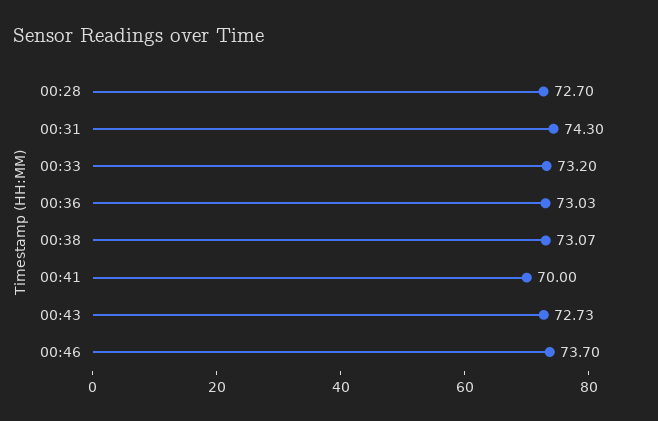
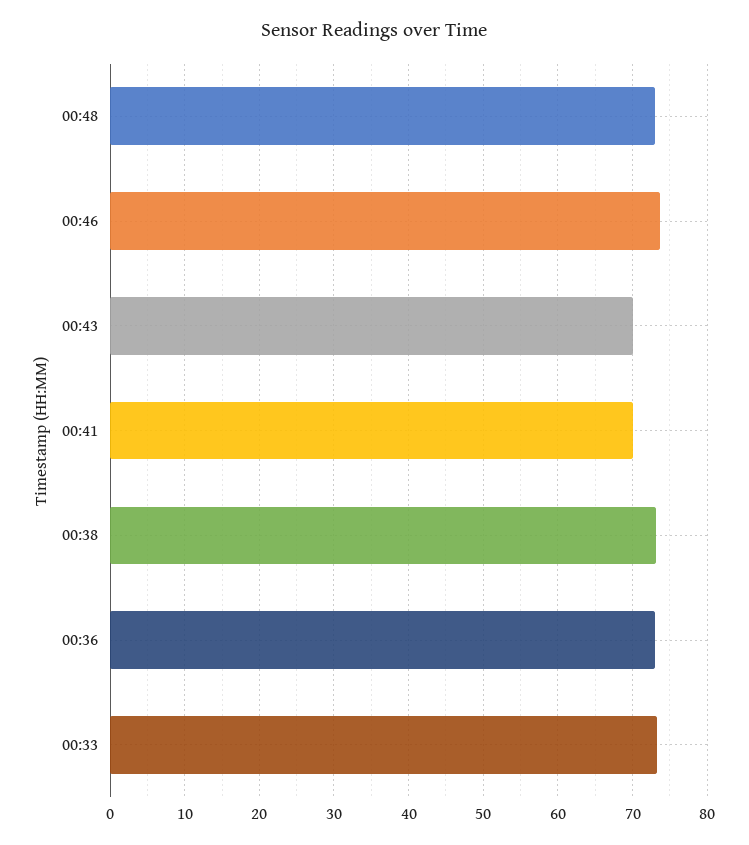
00:28: 72.7 -> none
00:31: 74.3 -> none
00:43: 72.73 -> 70
00:48: none -> 73

